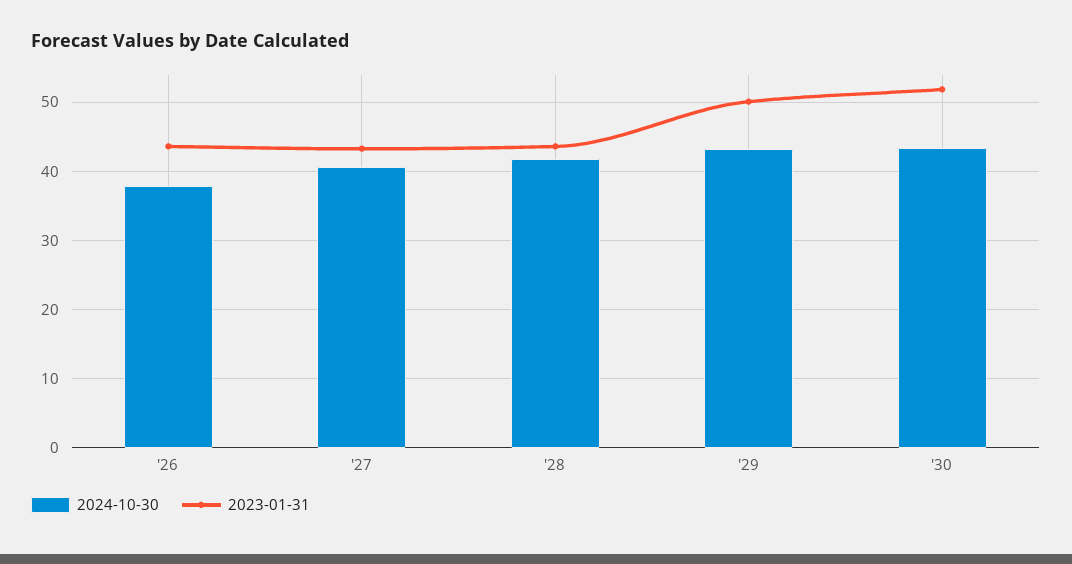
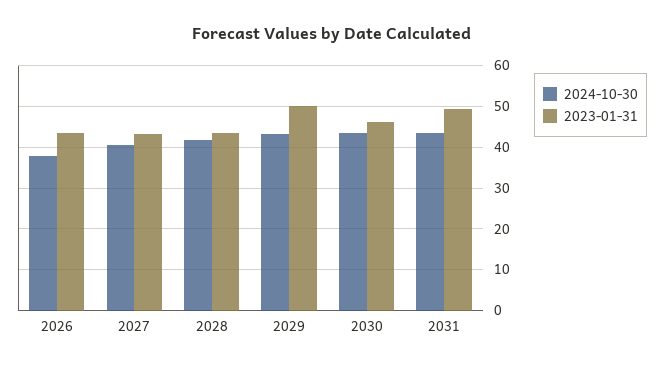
2023-01-31, '30: 52 -> 46
2024-10-30, 2031: none -> 44
2023-01-31, 2031: none -> 50

